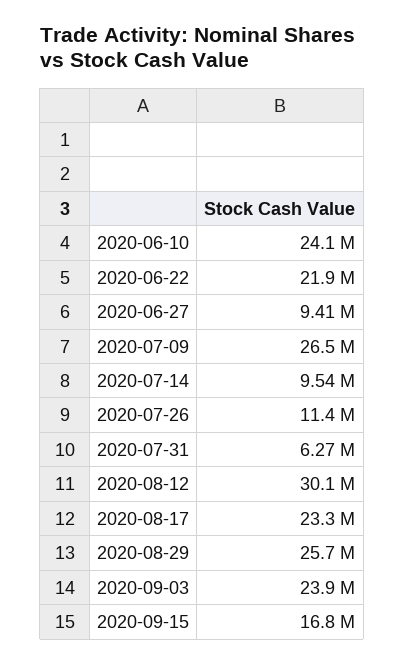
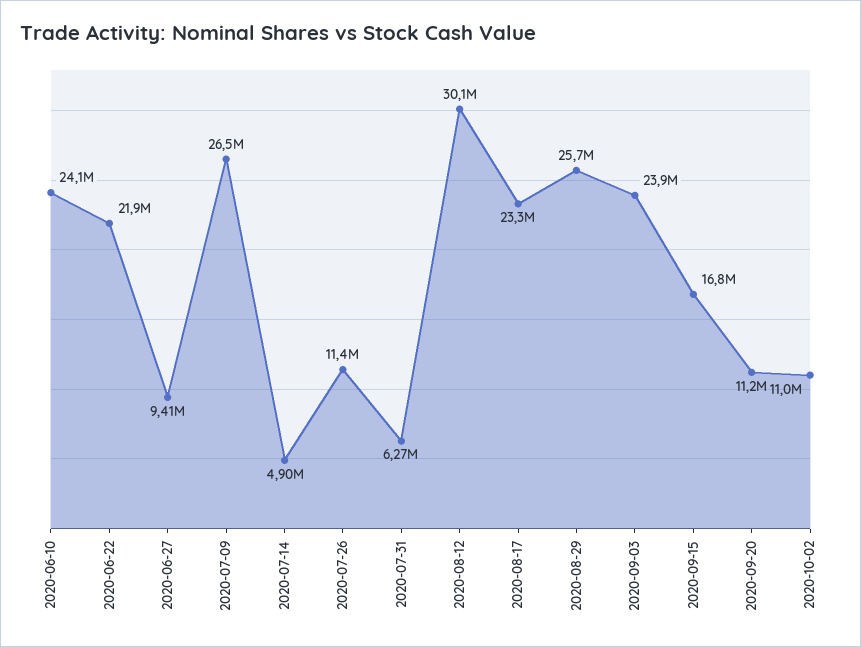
2020-07-14: 9540000 -> 4900000
2020-09-20: none -> 11200000
2020-10-02: none -> 11000000

